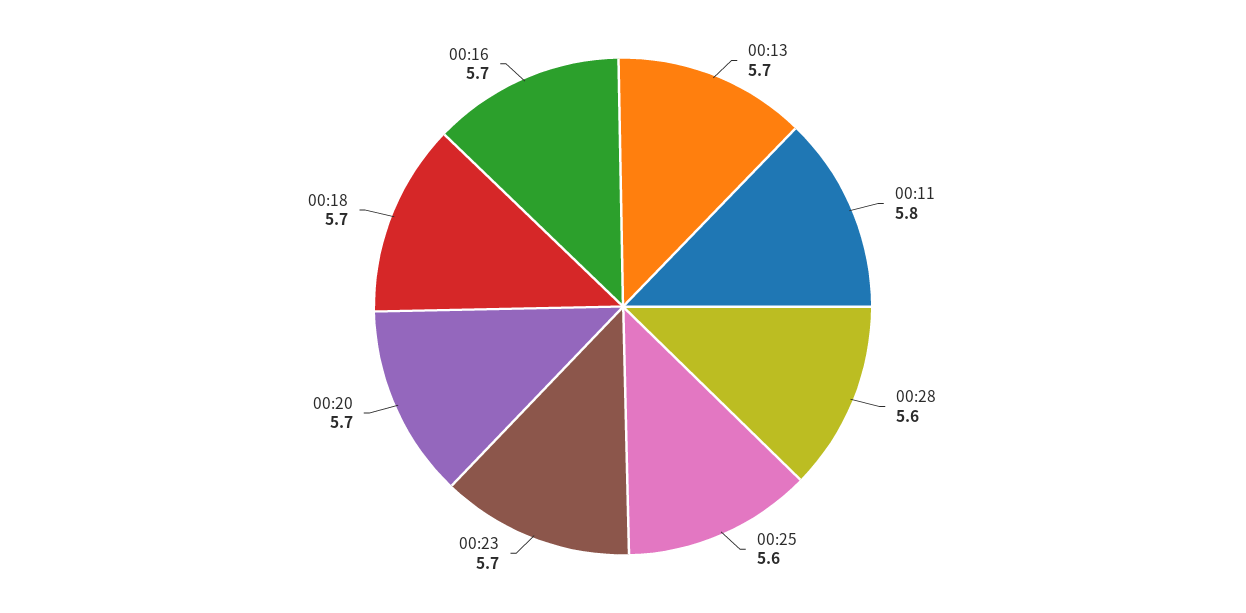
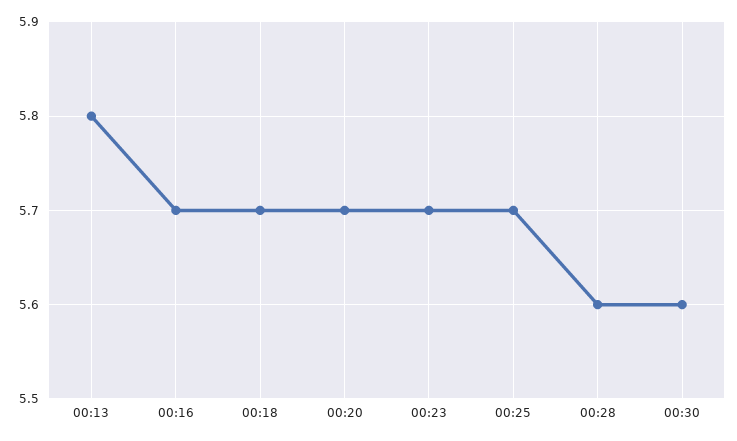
00:13: 5.7 -> 5.8
00:11: 5.8 -> none
00:25: 5.6 -> 5.7
00:30: none -> 5.6

